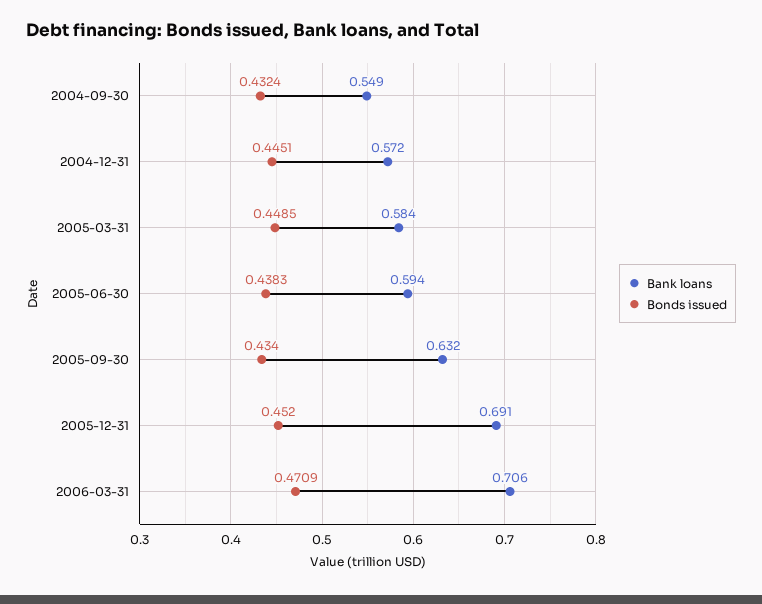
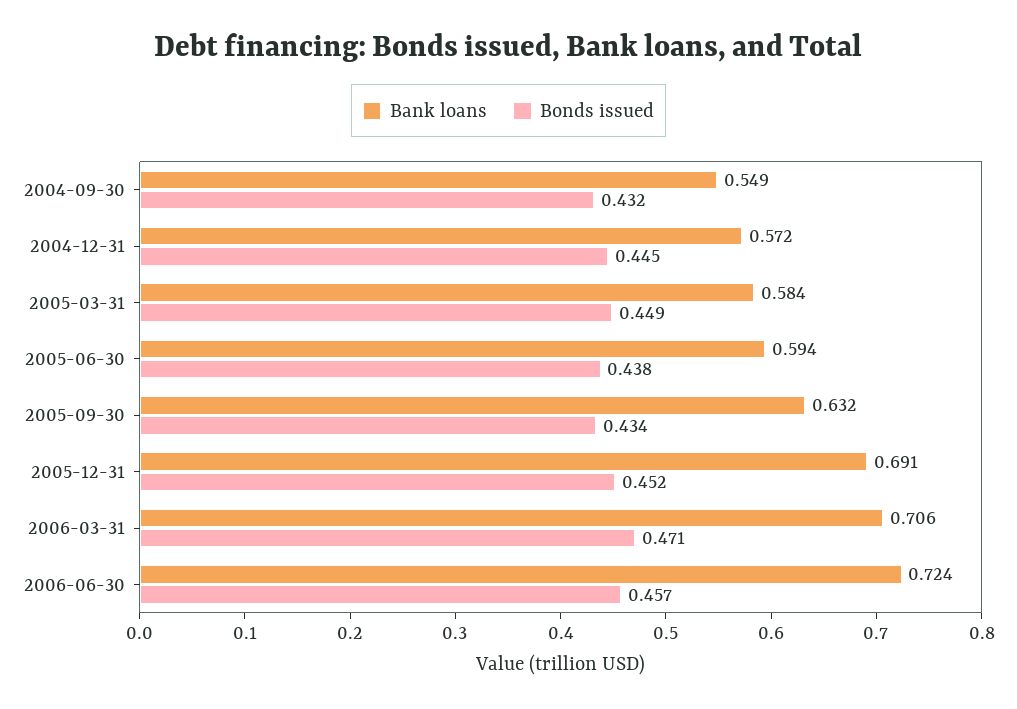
Bank loans, 2006-06-30: none -> 0.724
Bonds issued, 2006-06-30: none -> 0.457

